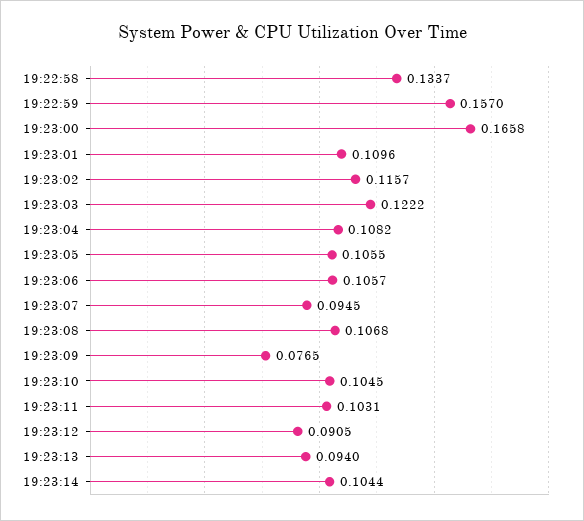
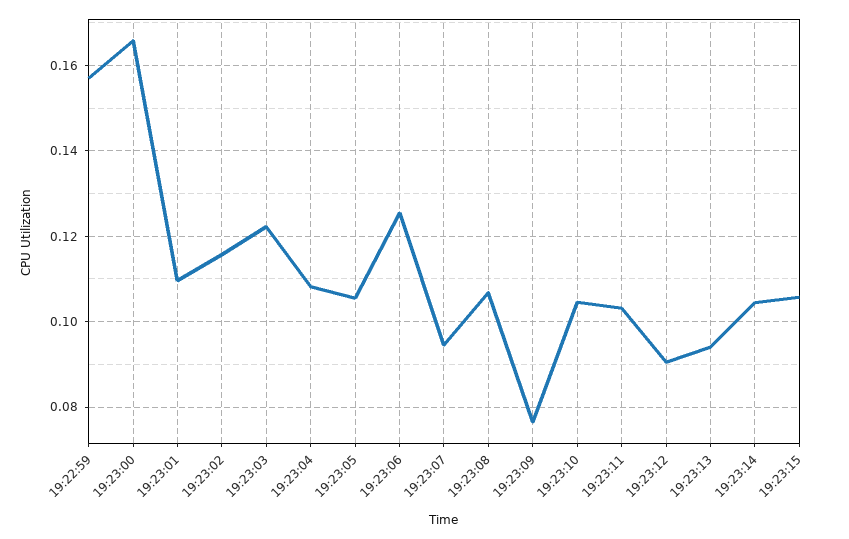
19:22:58: 0.1337 -> none
19:23:06: 0.1057 -> 0.126
19:23:15: none -> 0.106

